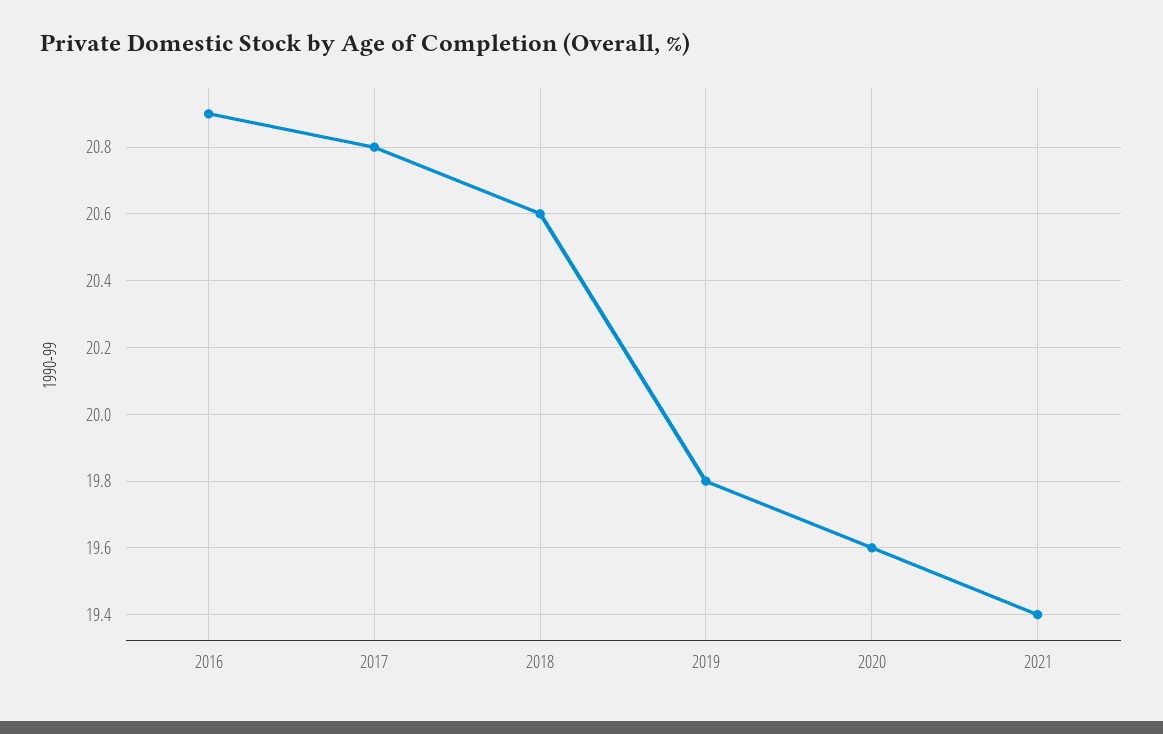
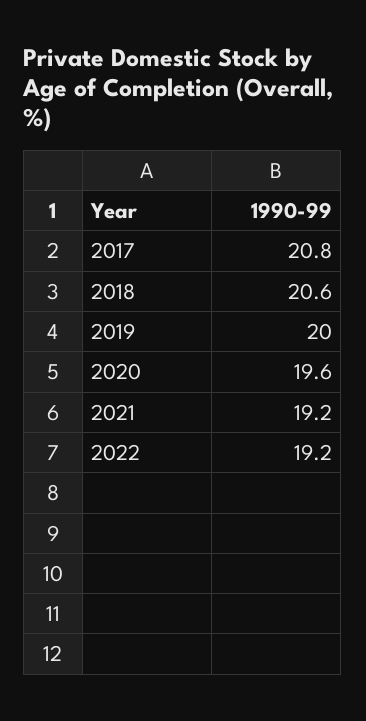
2016: 20.9 -> none
2019: 19.8 -> 20
2021: 19.4 -> 19.2
2022: none -> 19.2

